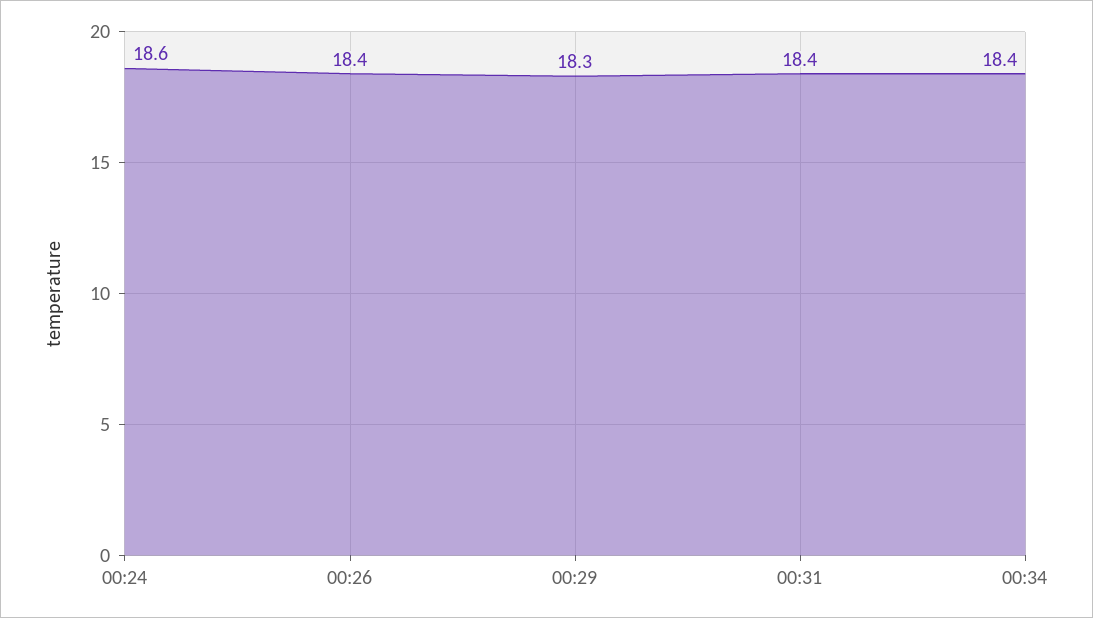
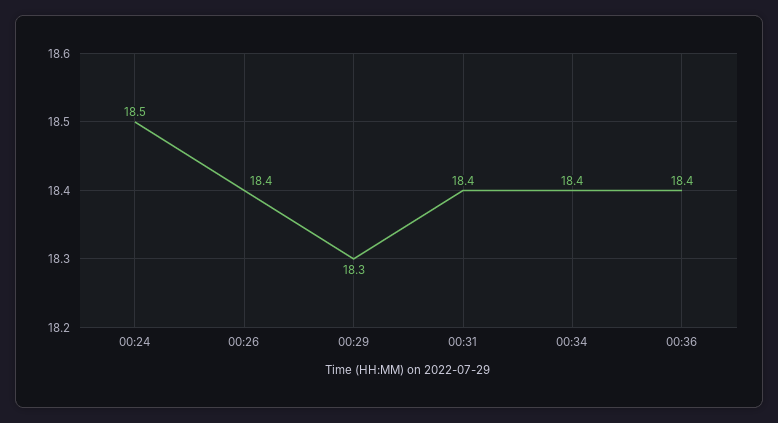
00:24: 18.6 -> 18.5
00:36: none -> 18.4

